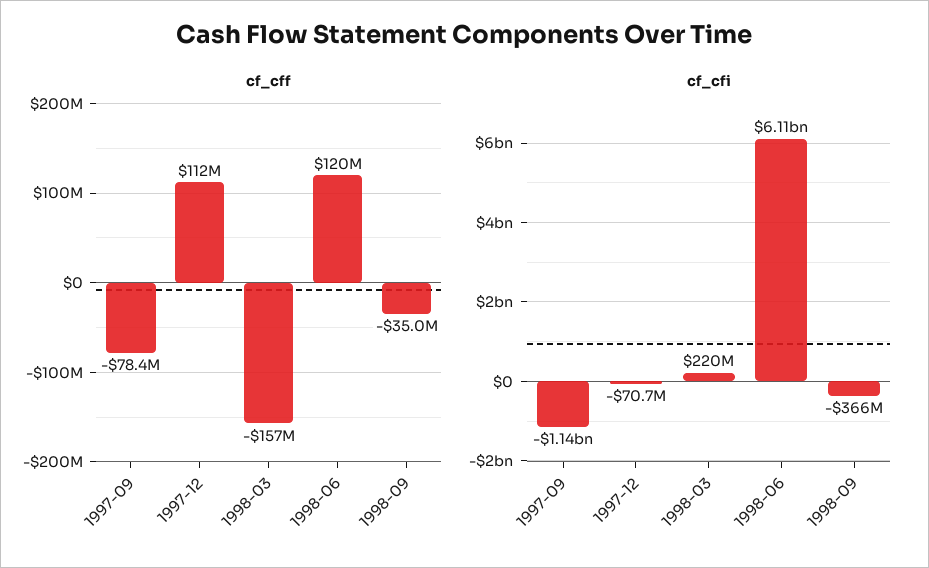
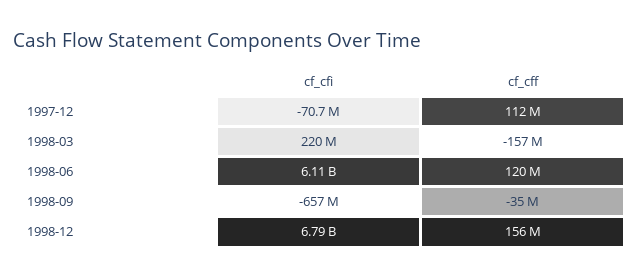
cf_cff, 1997-09: -78400000 -> none
cf_cfi, 1997-09: -1140000000 -> none
cf_cfi, 1998-09: -366000000 -> -657000000
cf_cfi, 1998-12: none -> 6790000000
cf_cff, 1998-12: none -> 156000000

